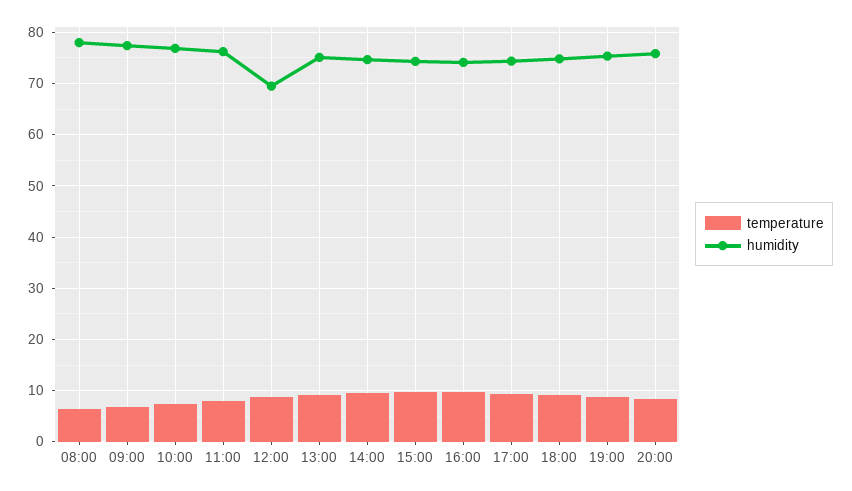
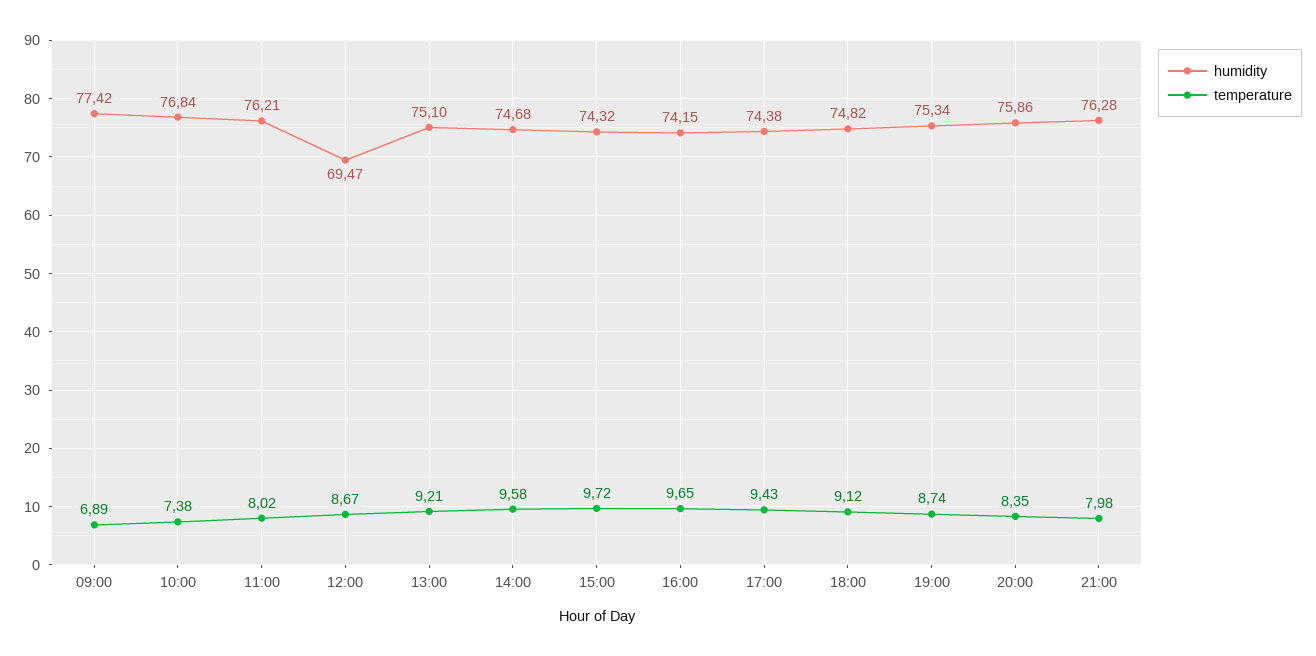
temperature, 08:00: 6 -> none
humidity, 08:00: 78 -> none
humidity, 21:00: none -> 76.28
temperature, 21:00: none -> 7.98

